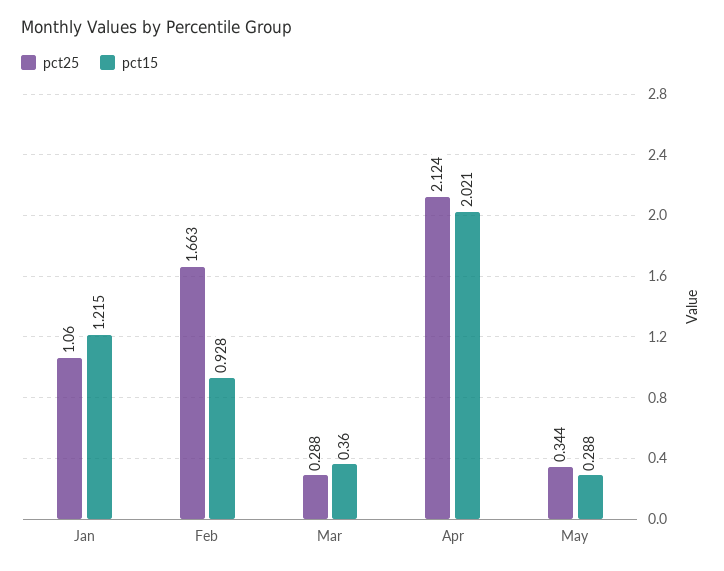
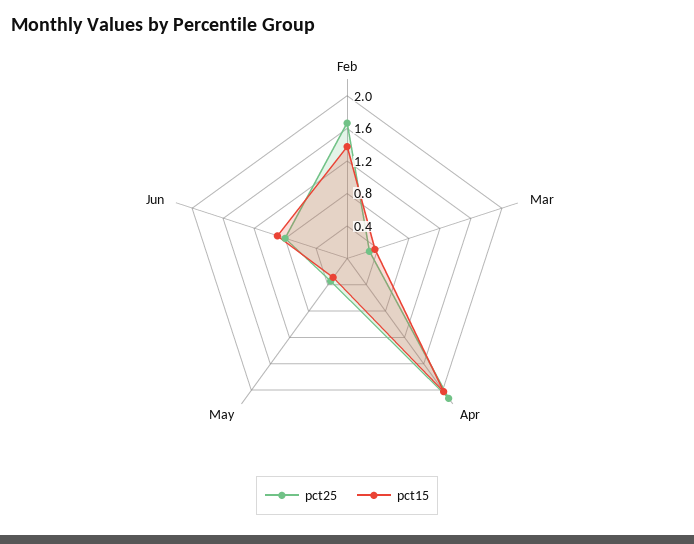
pct25, Jan: 1.06 -> none
pct15, Jan: 1.215 -> none
pct15, Feb: 0.928 -> 1.4
pct25, Jun: none -> 0.8
pct15, Jun: none -> 0.9

